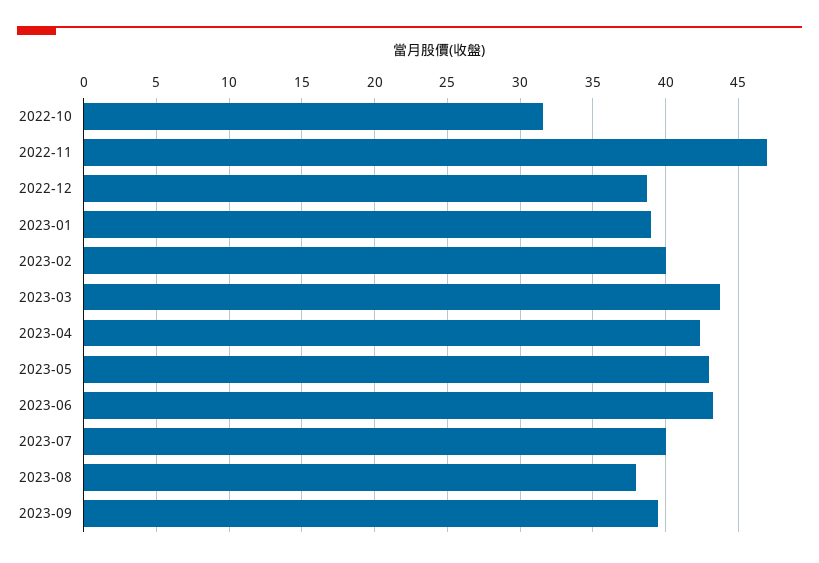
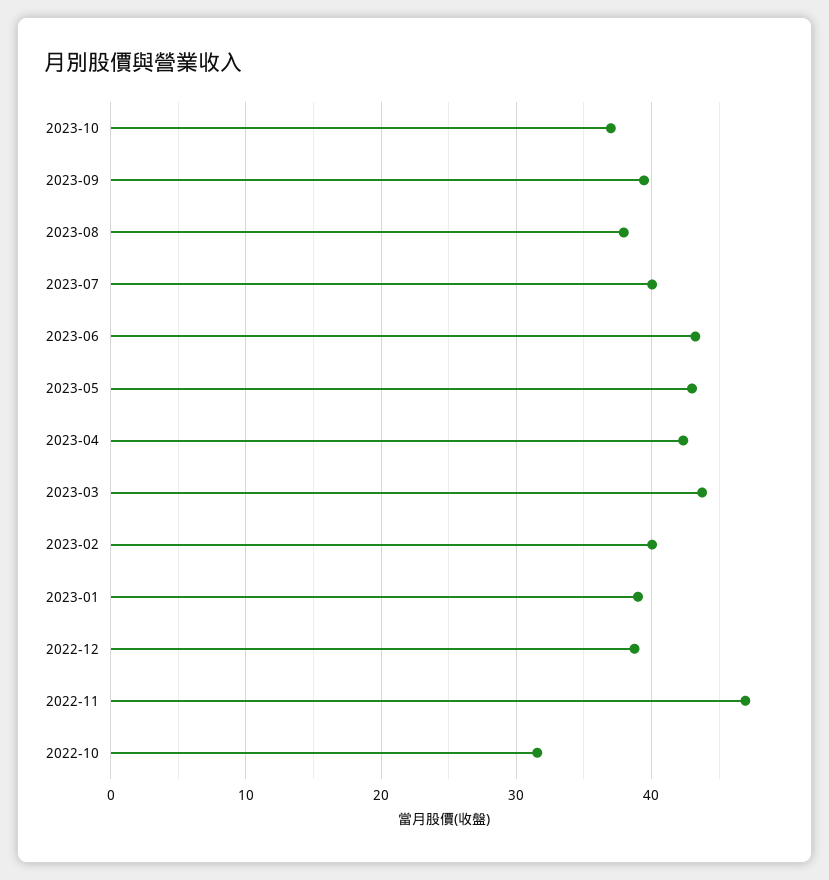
2023-10: none -> 37

